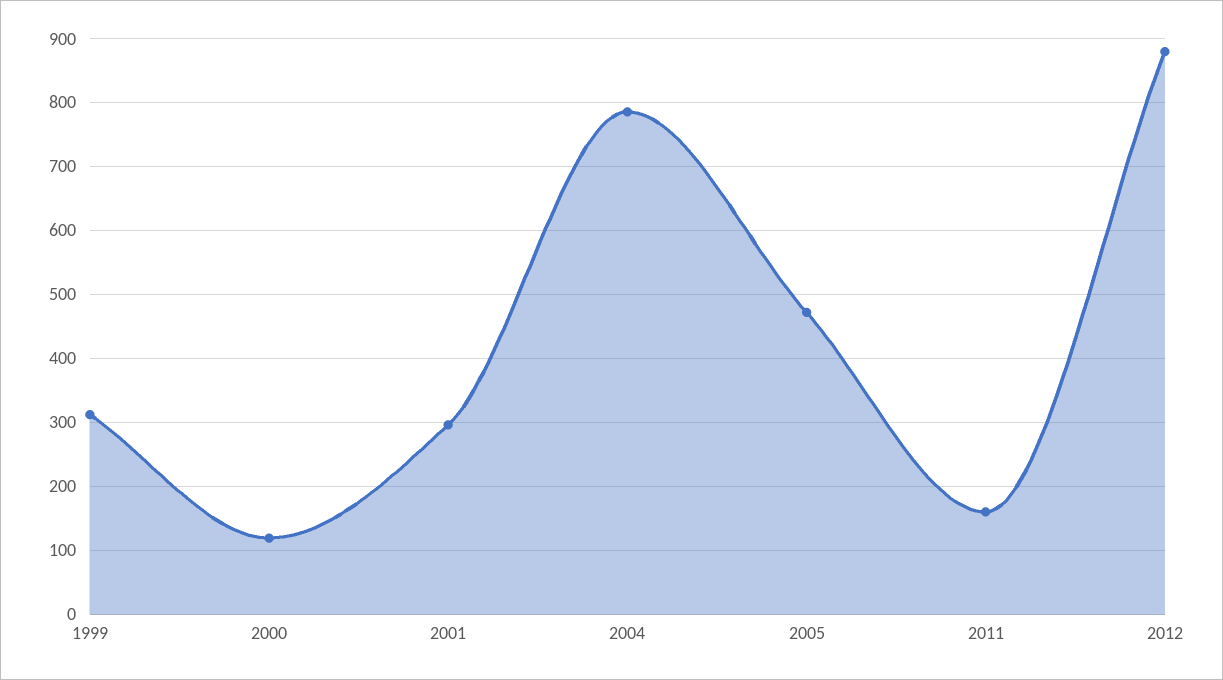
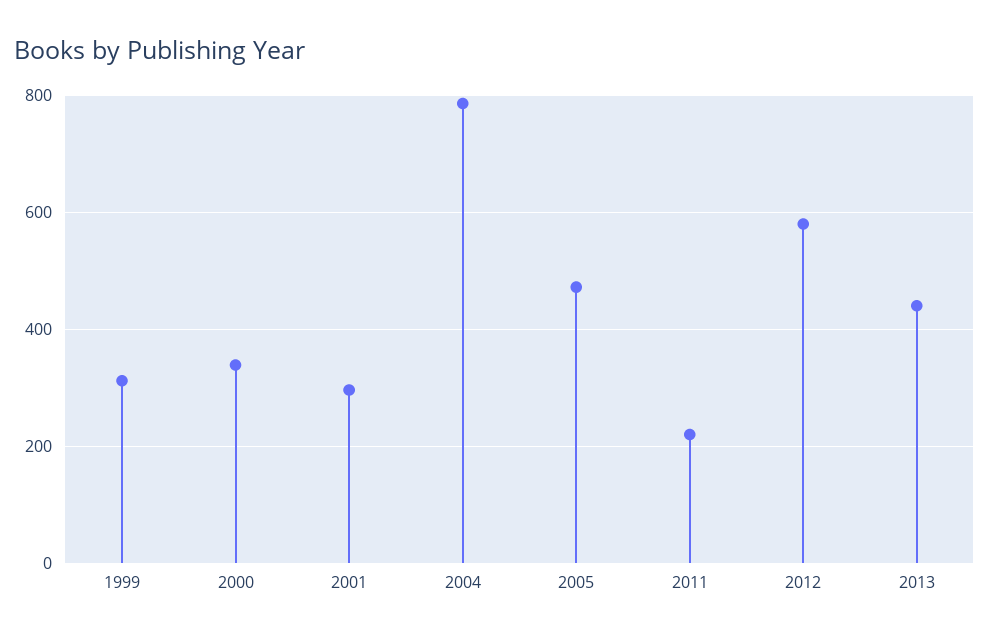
2000: 120 -> 340
2011: 160 -> 220
2012: 880 -> 580
2013: none -> 440

